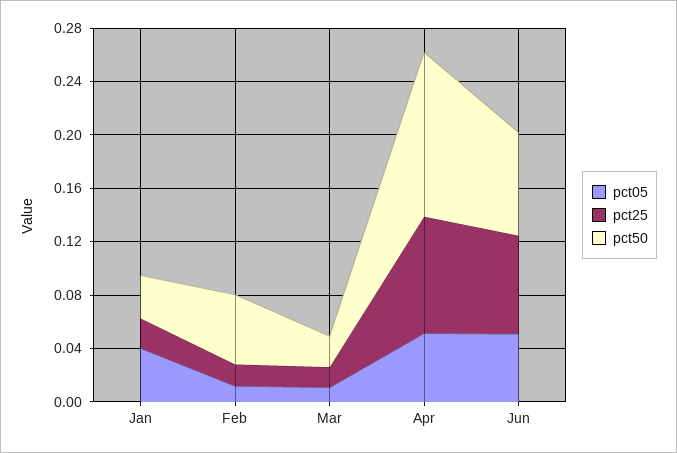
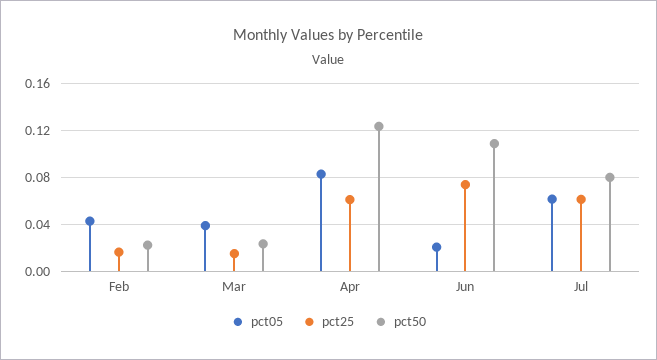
pct05, Jan: 0.04 -> none
pct25, Jan: 0.02 -> none
pct50, Jan: 0.03 -> none
pct05, Feb: 0.01 -> 0.04
pct50, Feb: 0.05 -> 0.02
pct05, Mar: 0.01 -> 0.04
pct05, Apr: 0.05 -> 0.08
pct25, Apr: 0.09 -> 0.06
pct05, Jun: 0.05 -> 0.02
pct50, Jun: 0.08 -> 0.11
pct05, Jul: none -> 0.06
pct25, Jul: none -> 0.06
pct50, Jul: none -> 0.08

